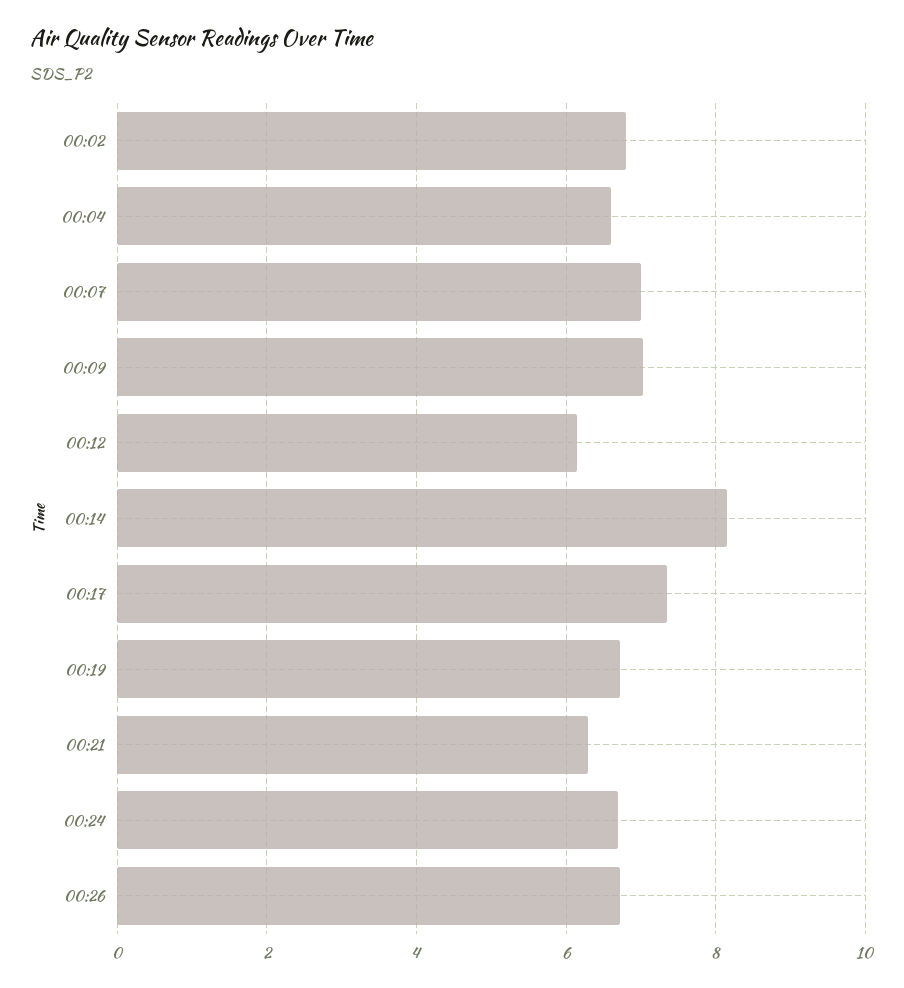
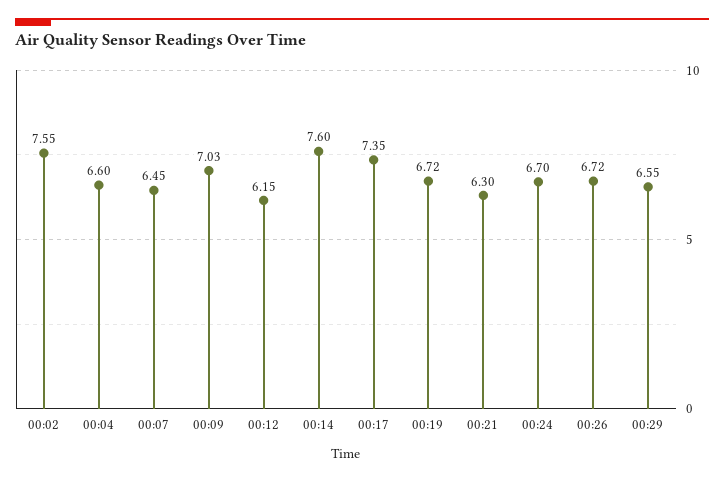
00:02: 6.8 -> 7.55
00:07: 7 -> 6.45
00:14: 8.2 -> 7.6
00:29: none -> 6.55

